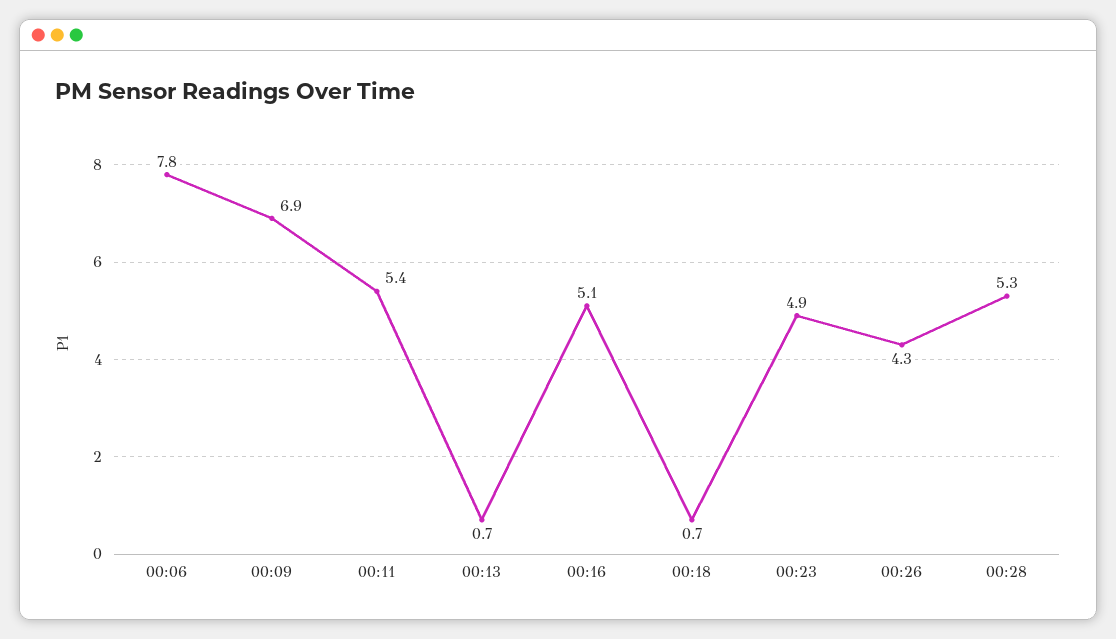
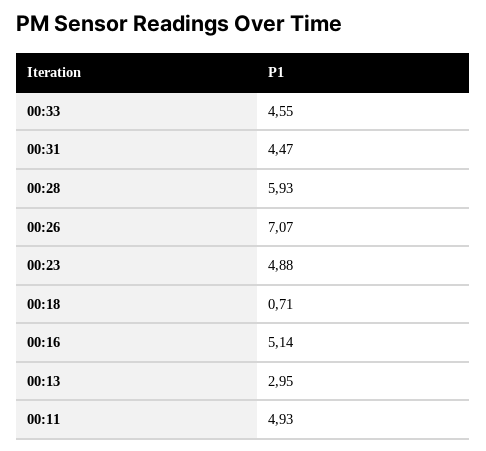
00:06: 7.8 -> none
00:09: 6.9 -> none
00:11: 5.4 -> 4.93
00:13: 0.7 -> 2.95
00:26: 4.3 -> 7.07
00:28: 5.3 -> 5.93
00:33: none -> 4.55
00:31: none -> 4.47

